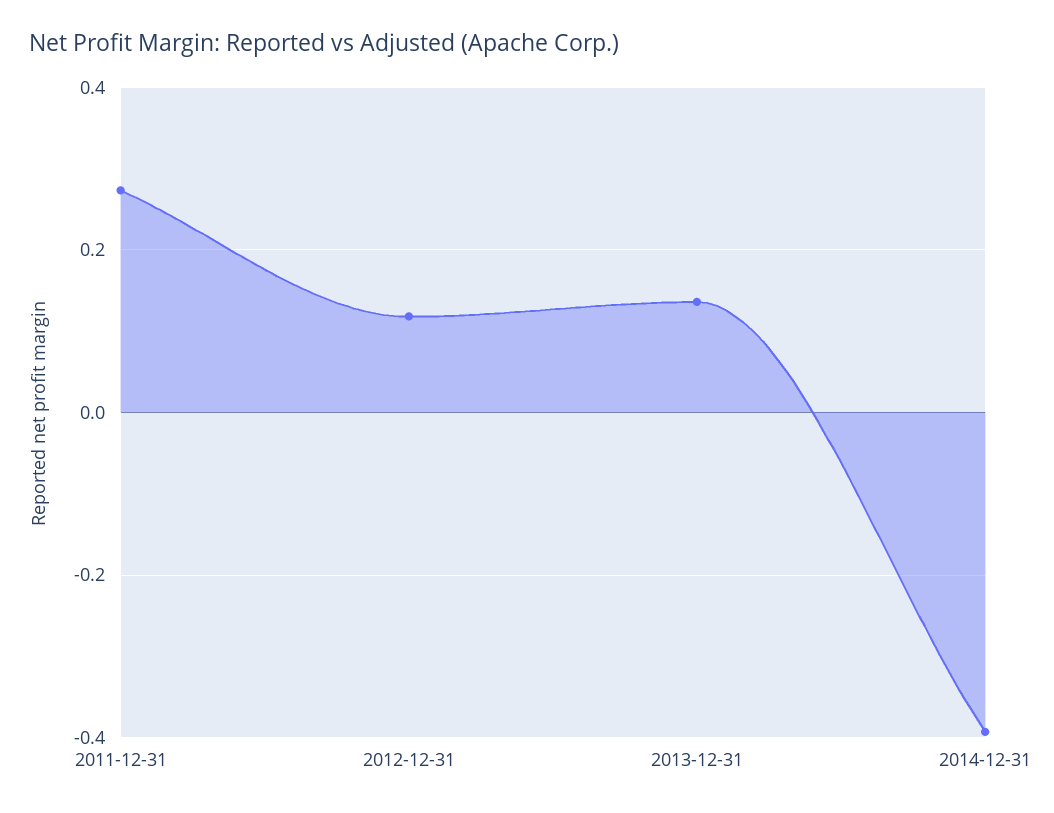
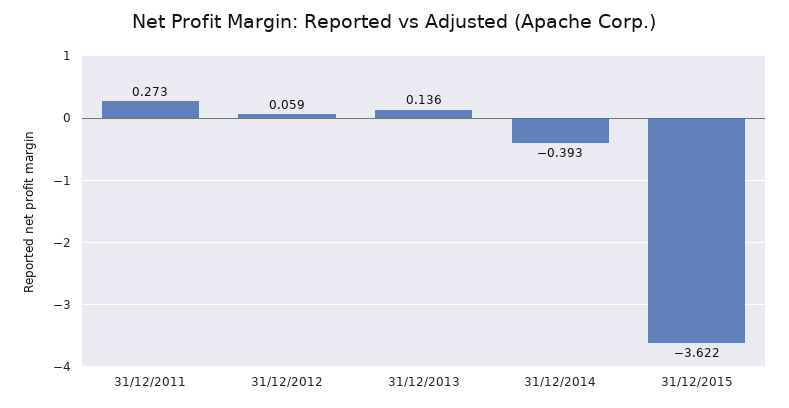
2012-12-31: 0.12 -> 0.059
31/12/2015: none -> -3.622

